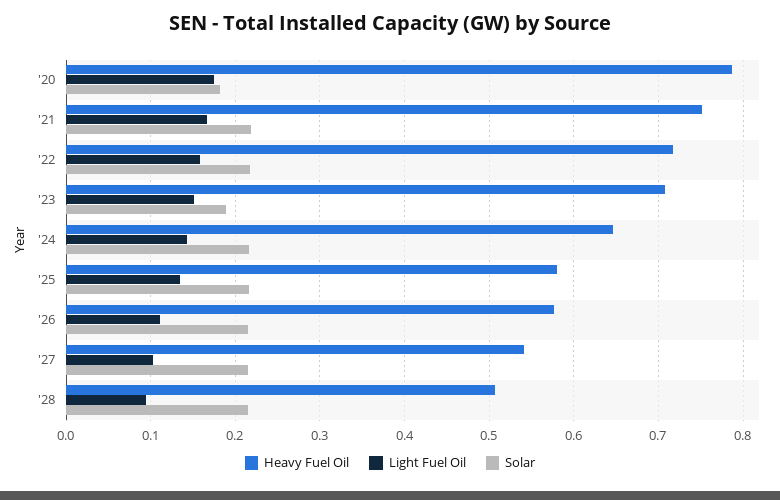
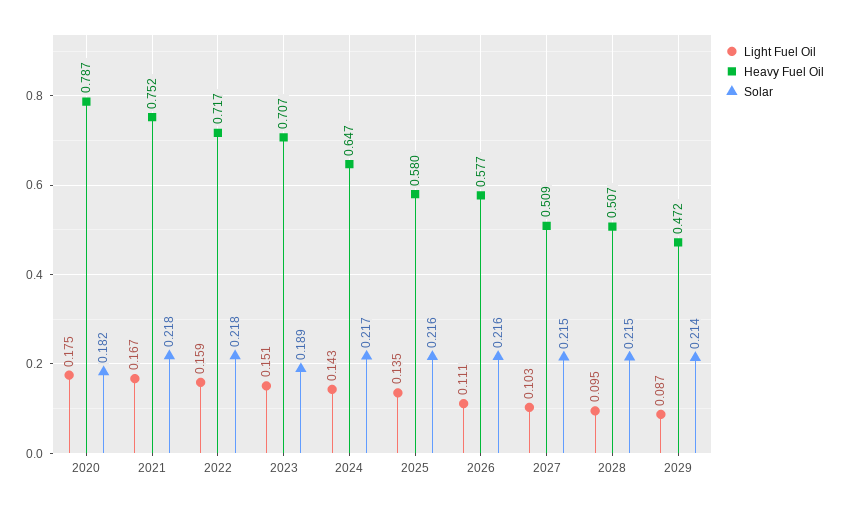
Heavy Fuel Oil, '27: 0.54 -> 0.509
Light Fuel Oil, 2029: none -> 0.087
Heavy Fuel Oil, 2029: none -> 0.472
Solar, 2029: none -> 0.214

